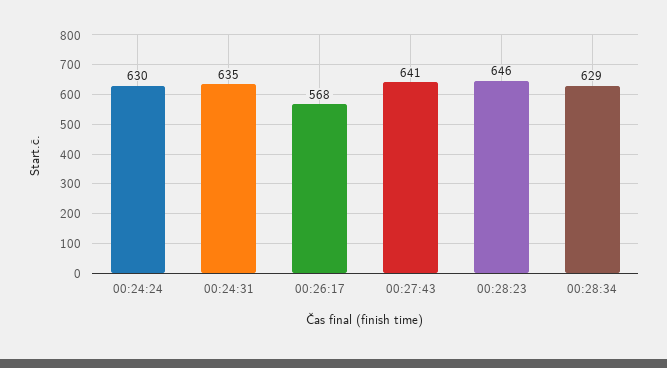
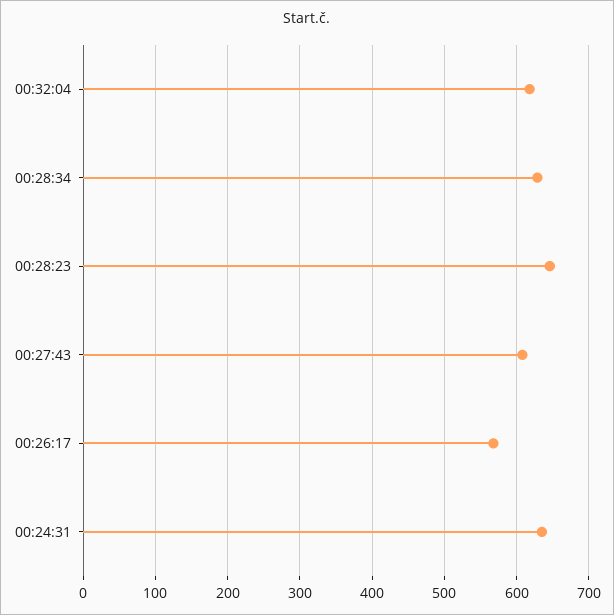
00:24:24: 630 -> none
00:27:43: 641 -> 610
00:32:04: none -> 620

